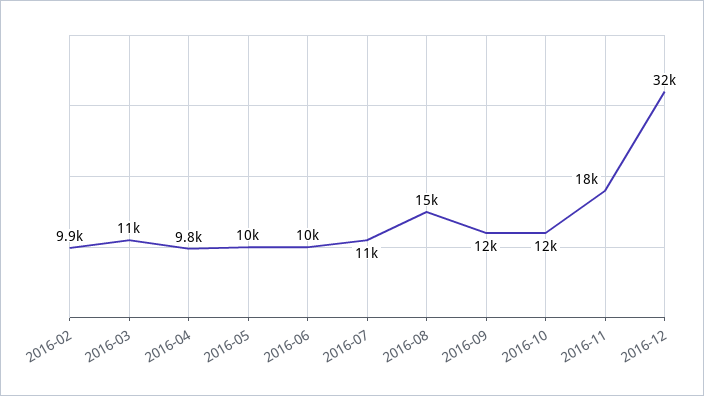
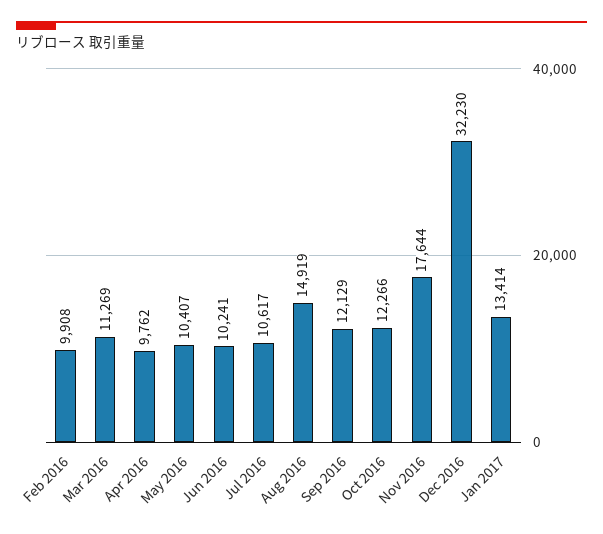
Jan 2017: none -> 13414

